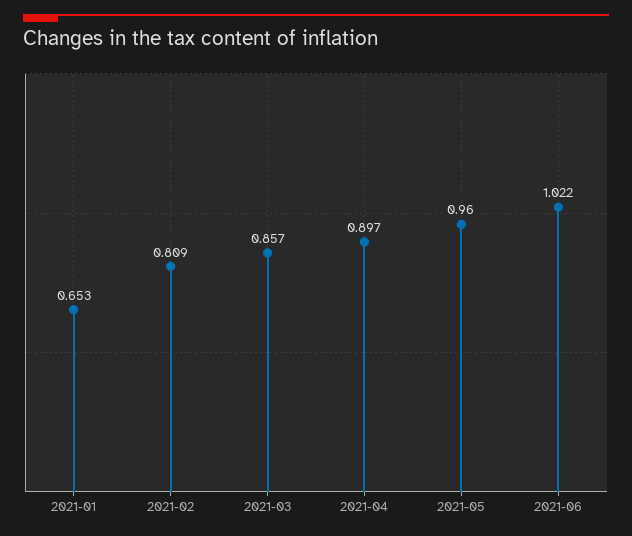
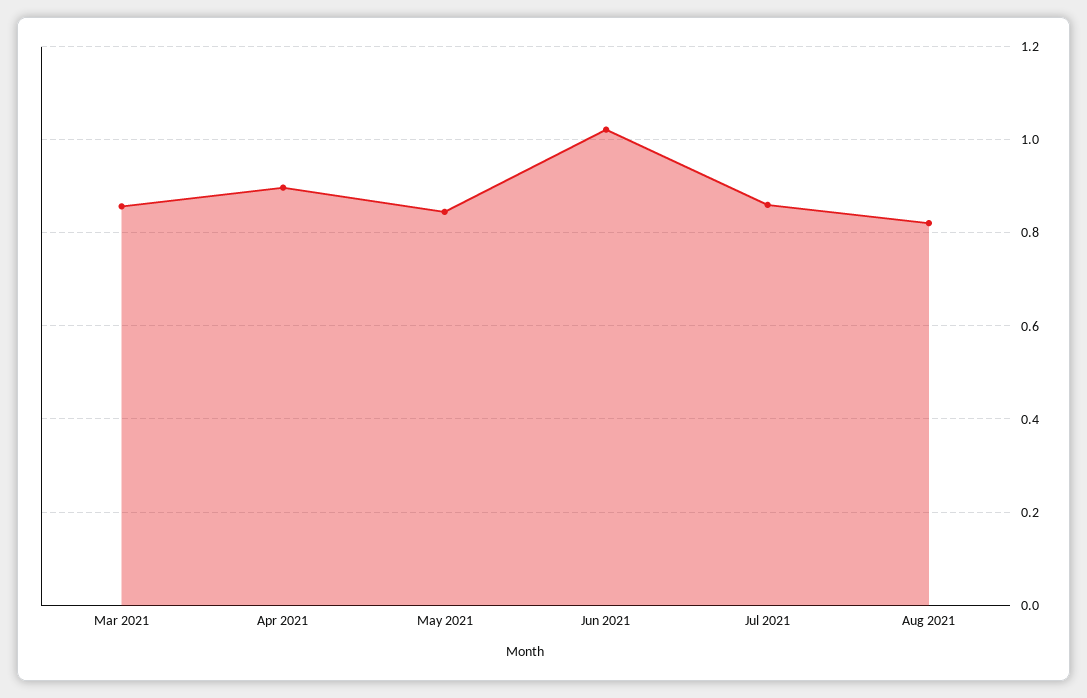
2021-01: 0.653 -> none
2021-02: 0.809 -> none
2021-05: 0.96 -> 0.84
Jul 2021: none -> 0.86
Aug 2021: none -> 0.82

